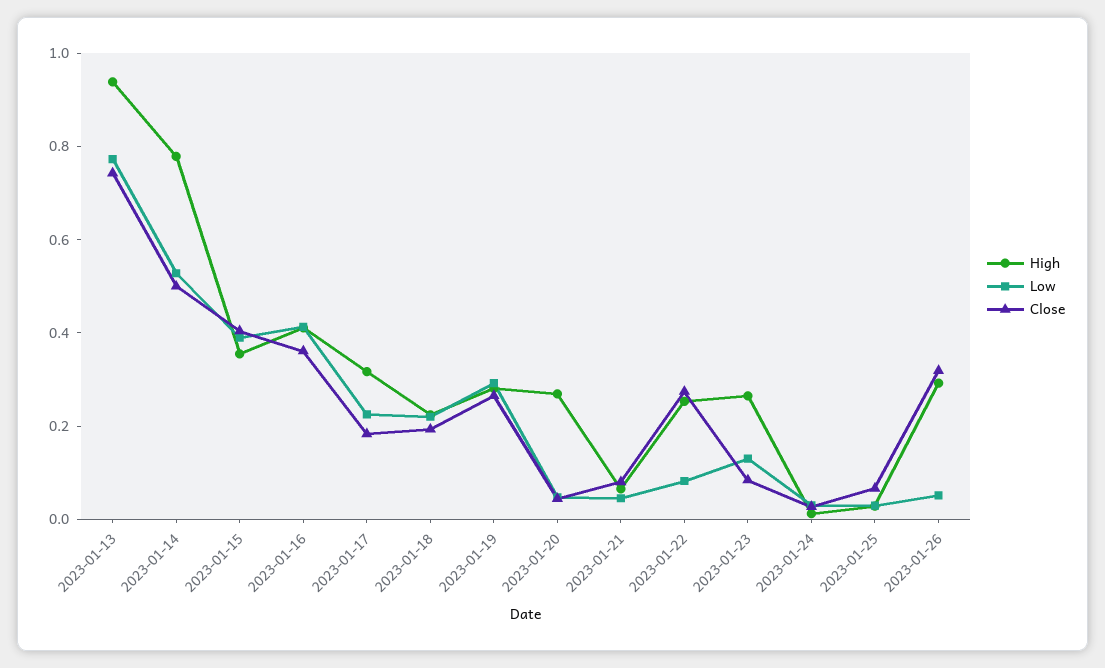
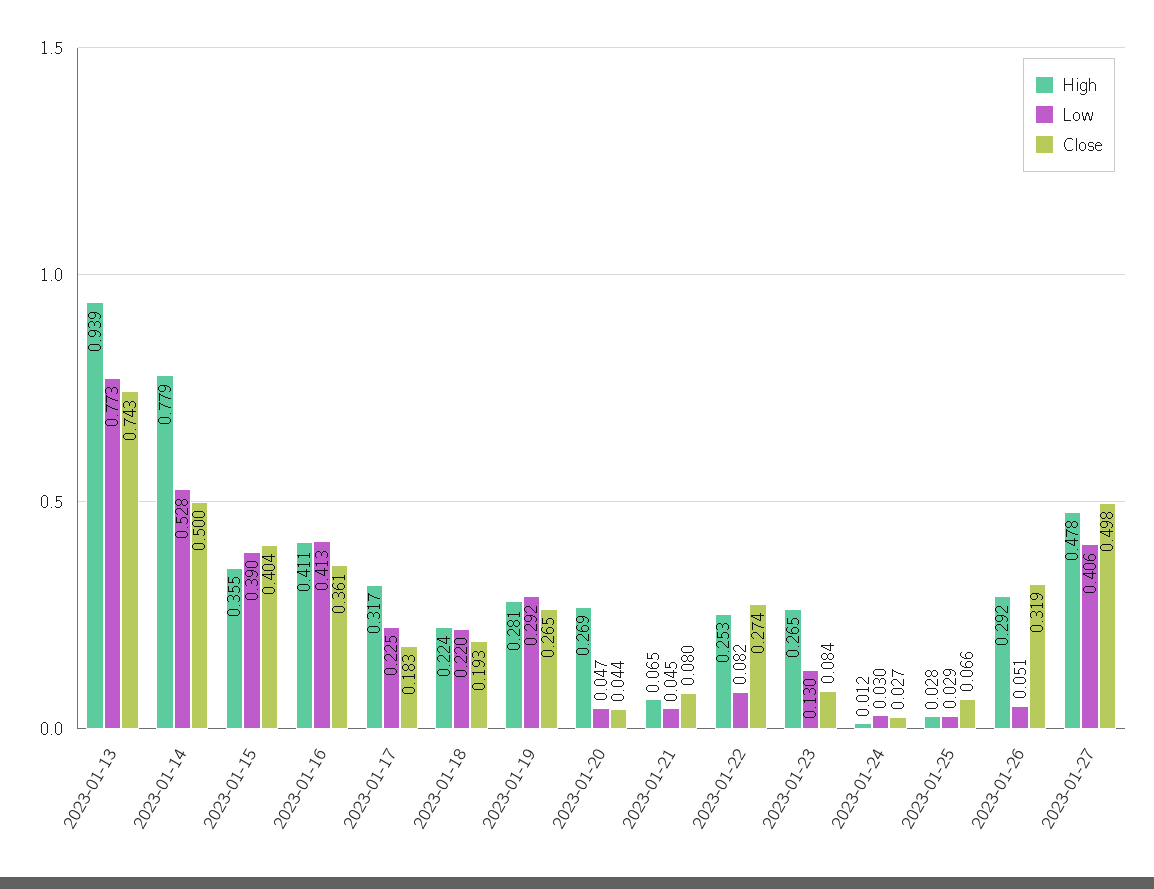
High, 2023-01-27: none -> 0.478
Low, 2023-01-27: none -> 0.406
Close, 2023-01-27: none -> 0.498

